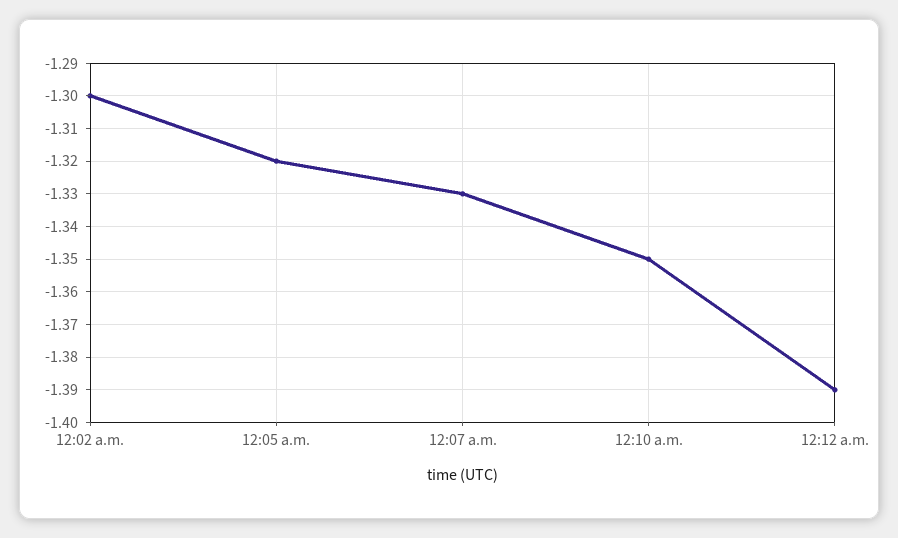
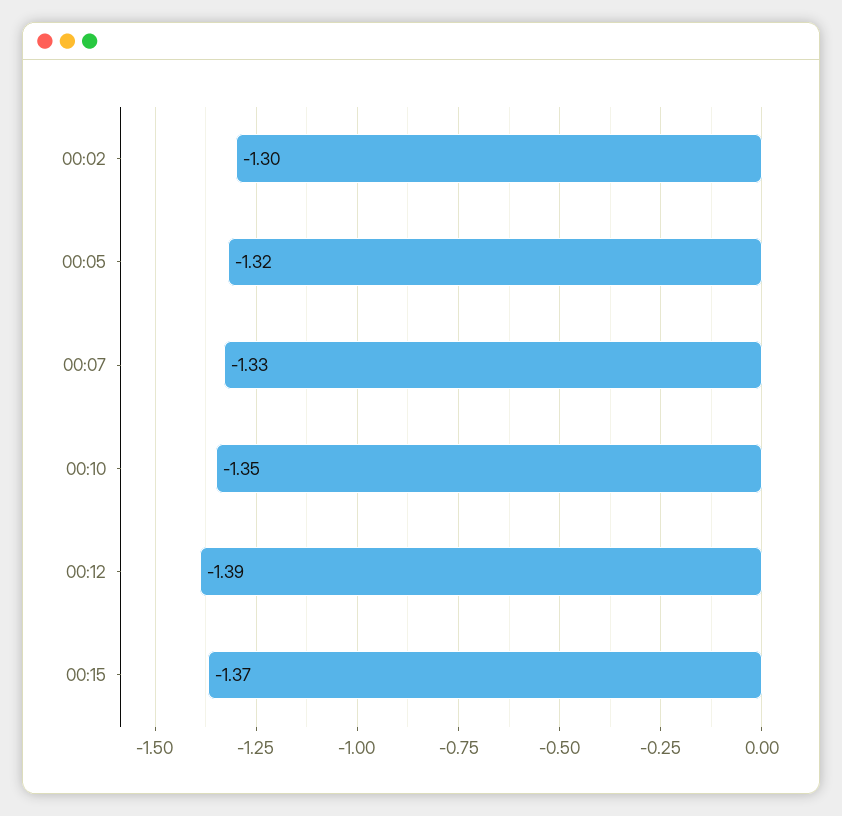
00:15: none -> -1.37

